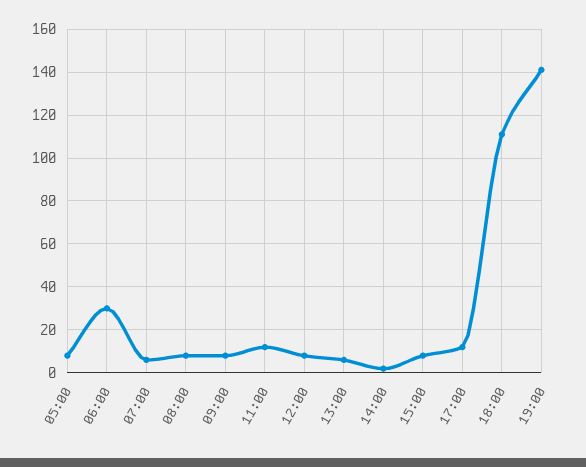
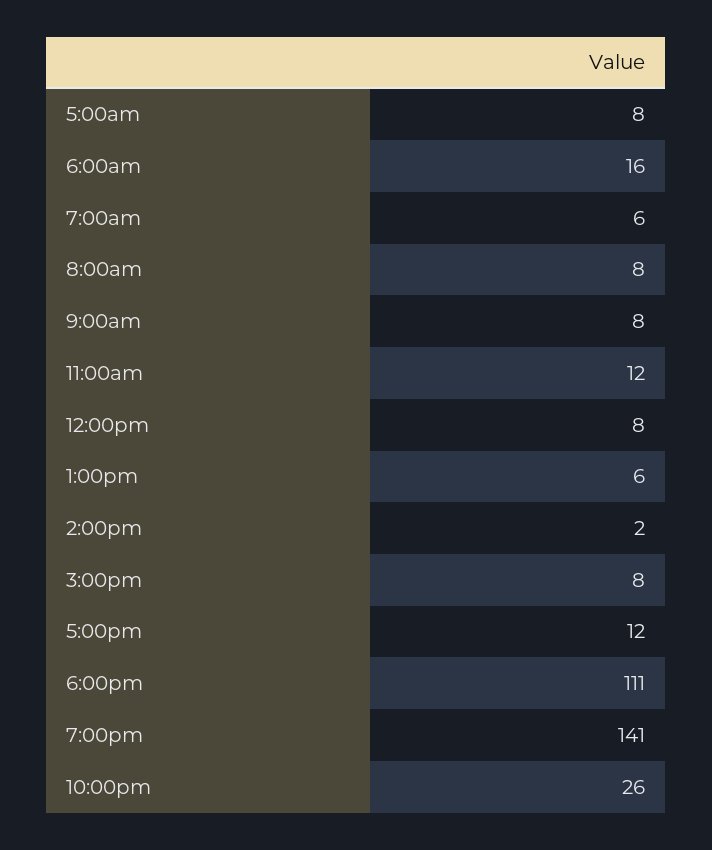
06:00: 30 -> 16
10:00pm: none -> 26

